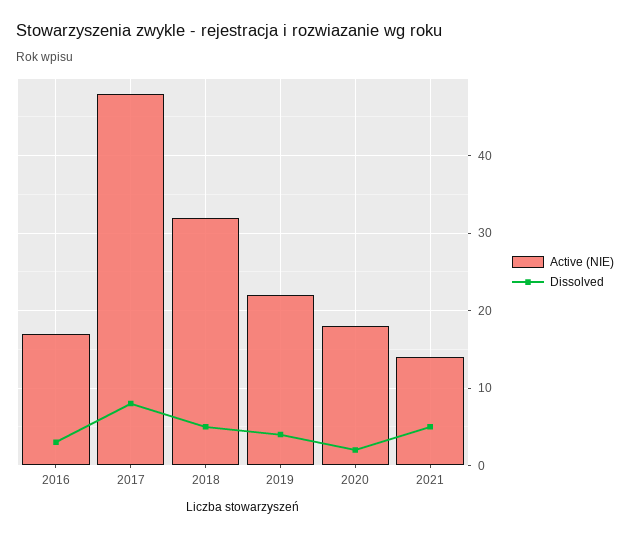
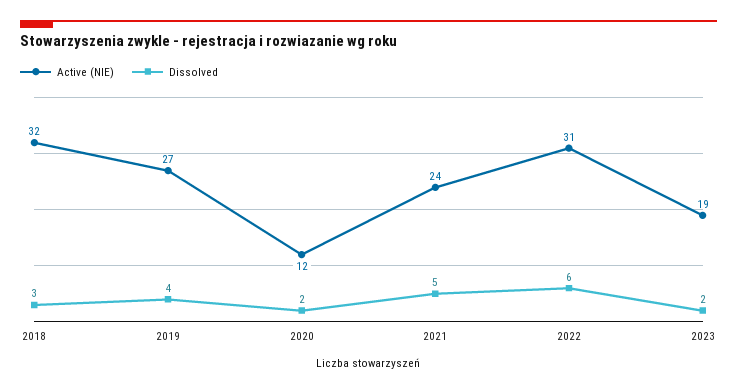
Active (NIE), 2016: 17 -> none
Dissolved, 2016: 3 -> none
Active (NIE), 2017: 48 -> none
Dissolved, 2017: 8 -> none
Dissolved, 2018: 5 -> 3
Active (NIE), 2019: 22 -> 27
Active (NIE), 2020: 18 -> 12
Active (NIE), 2021: 14 -> 24
Active (NIE), 2022: none -> 31
Dissolved, 2022: none -> 6
Active (NIE), 2023: none -> 19
Dissolved, 2023: none -> 2

